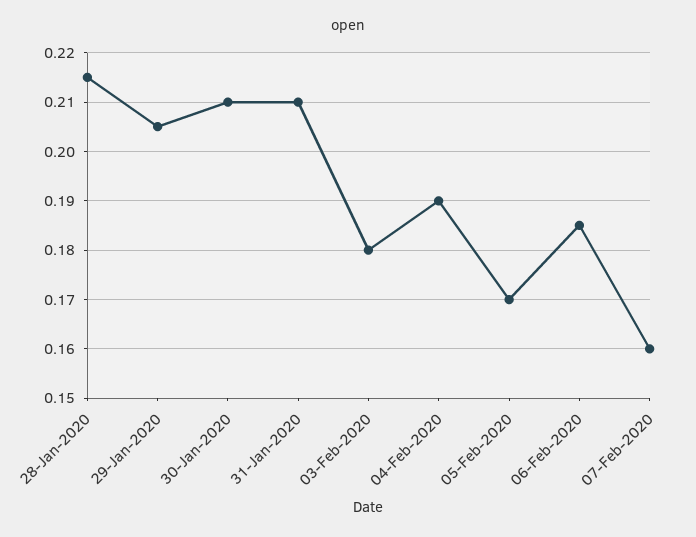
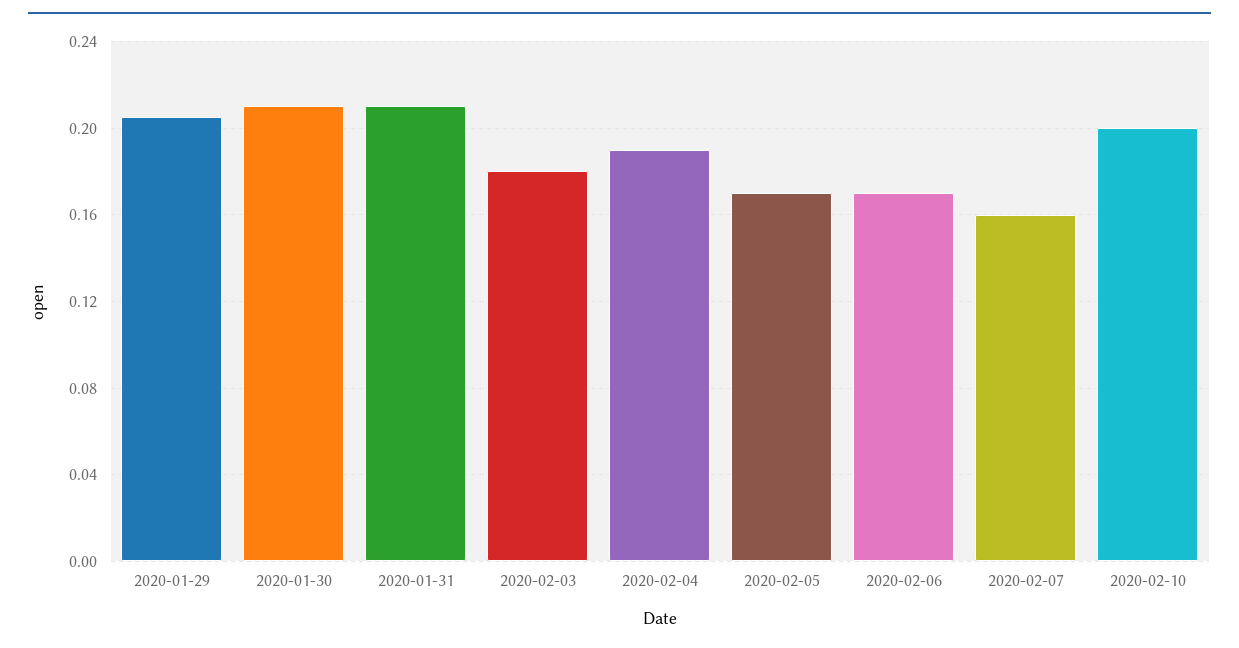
28-Jan-2020: 0.215 -> none
06-Feb-2020: 0.185 -> 0.17
2020-02-10: none -> 0.2

